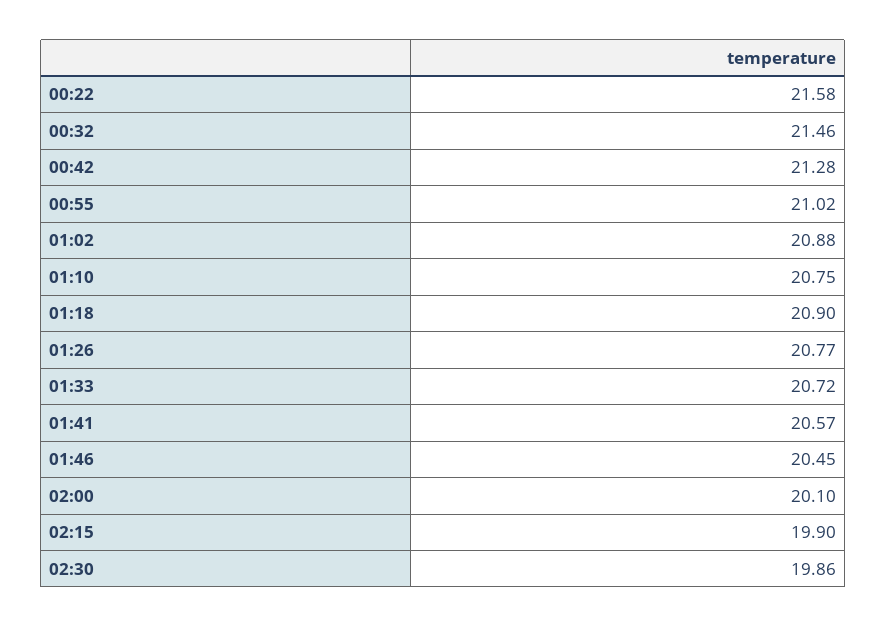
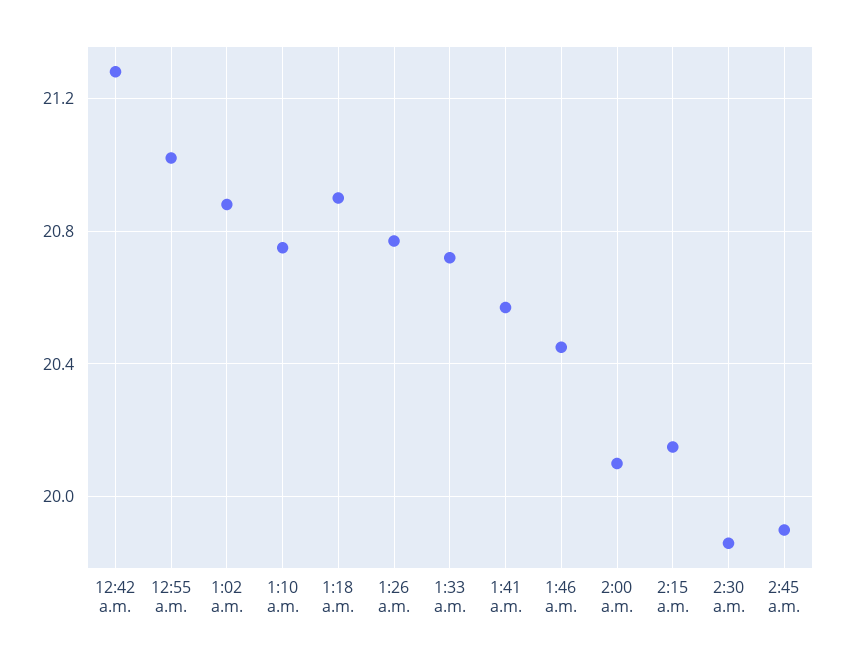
00:22: 21.58 -> none
00:32: 21.46 -> none
02:15: 19.9 -> 20.15
2:45 a.m.: none -> 19.9

